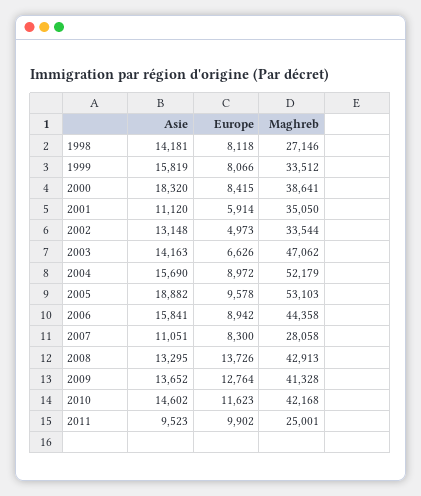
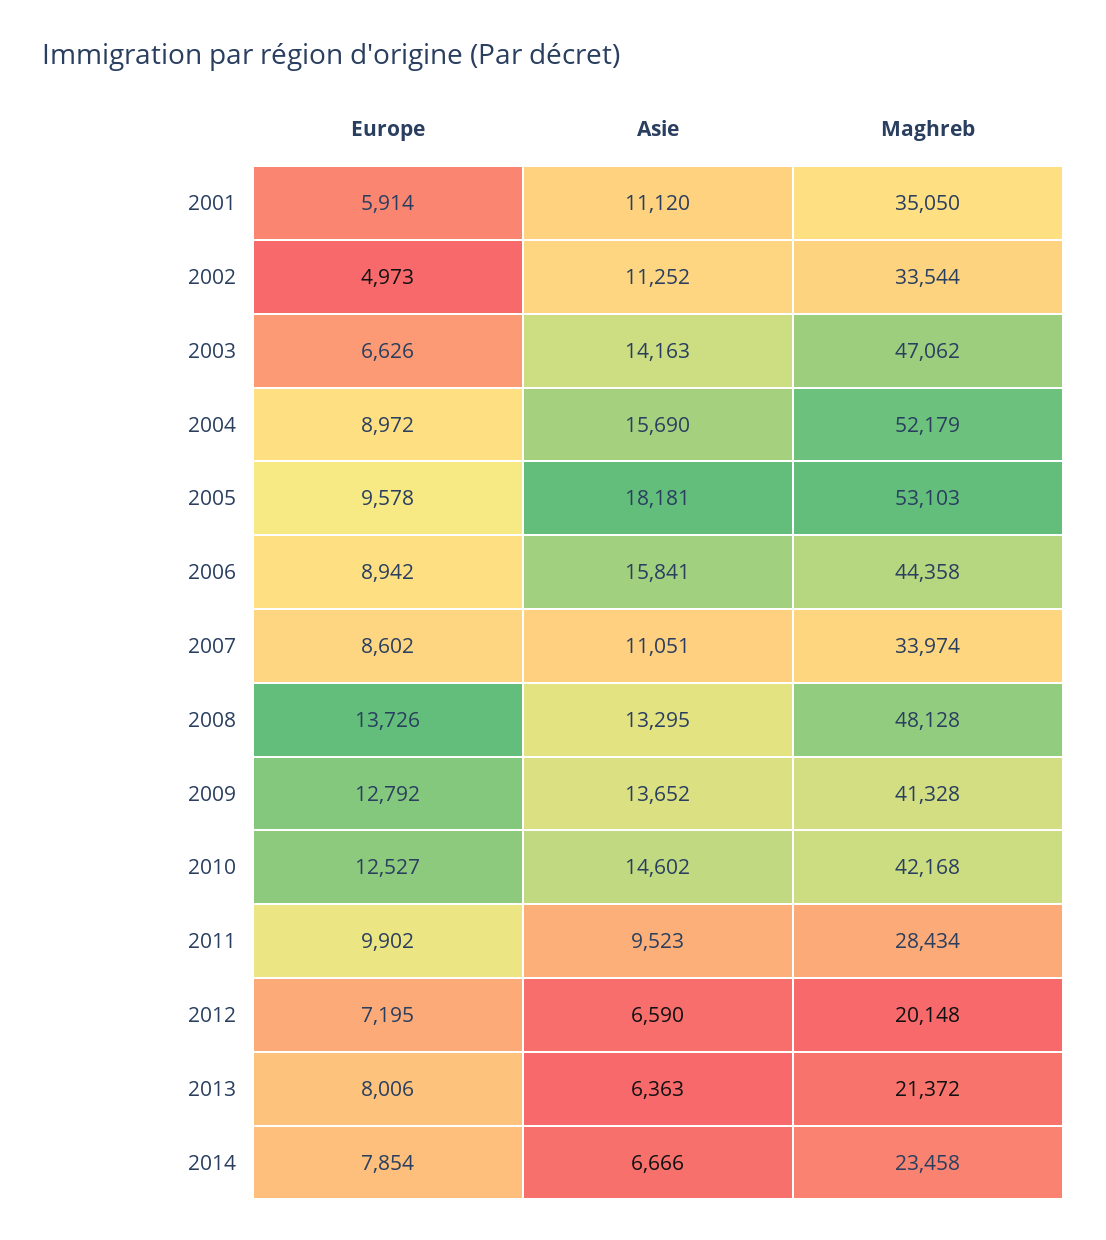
Asie, 1998: 14181 -> none
Europe, 1998: 8118 -> none
Maghreb, 1998: 27146 -> none
Asie, 1999: 15819 -> none
Europe, 1999: 8066 -> none
Maghreb, 1999: 33512 -> none
Asie, 2000: 18320 -> none
Europe, 2000: 8415 -> none
Maghreb, 2000: 38641 -> none
Asie, 2002: 13148 -> 11252
Asie, 2005: 18882 -> 18181
Europe, 2007: 8300 -> 8602
Maghreb, 2007: 28058 -> 33974
Maghreb, 2008: 42913 -> 48128
Europe, 2009: 12764 -> 12792
Europe, 2010: 11623 -> 12527
Maghreb, 2011: 25001 -> 28434
Europe, 2012: none -> 7195
Asie, 2012: none -> 6590
Maghreb, 2012: none -> 20148
Europe, 2013: none -> 8006
Asie, 2013: none -> 6363
Maghreb, 2013: none -> 21372
Europe, 2014: none -> 7854
Asie, 2014: none -> 6666
Maghreb, 2014: none -> 23458

